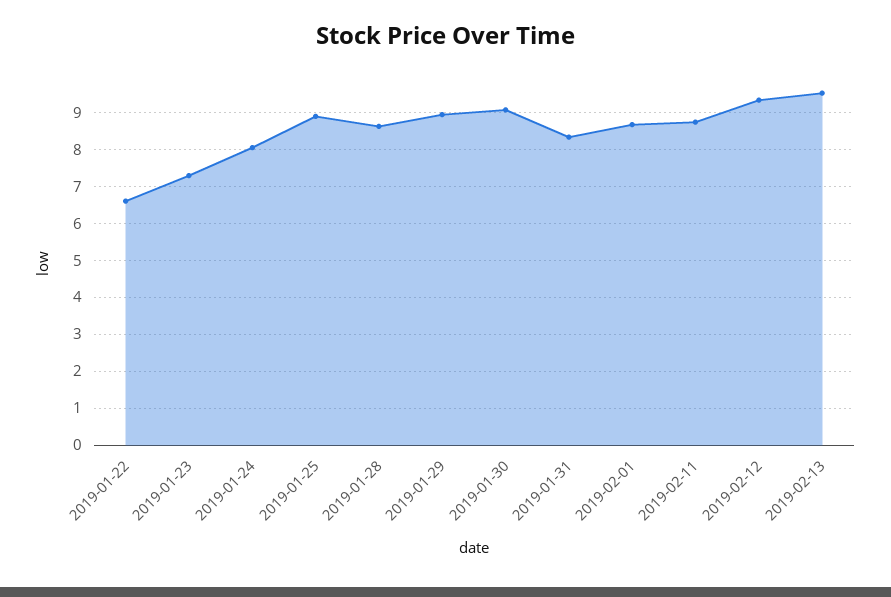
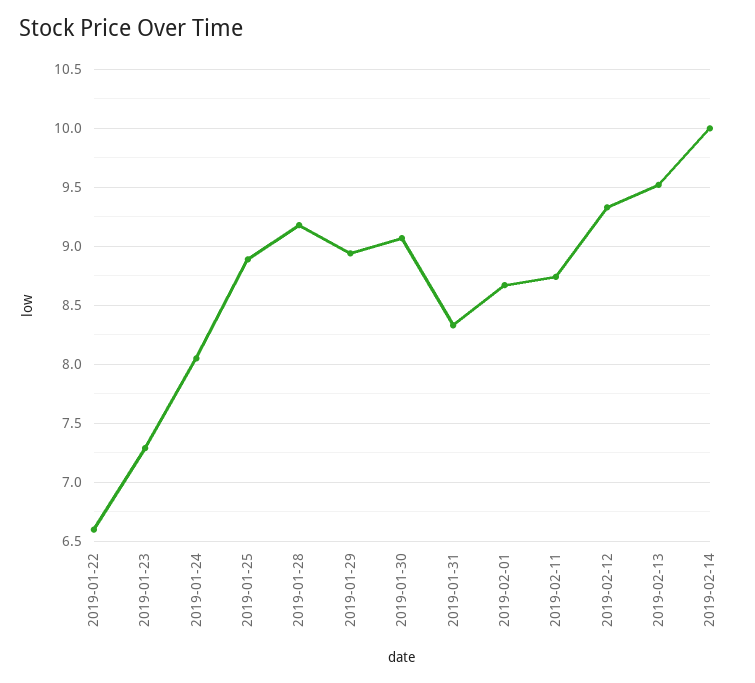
2019-01-28: 8.6 -> 9.2
2019-02-14: none -> 10

